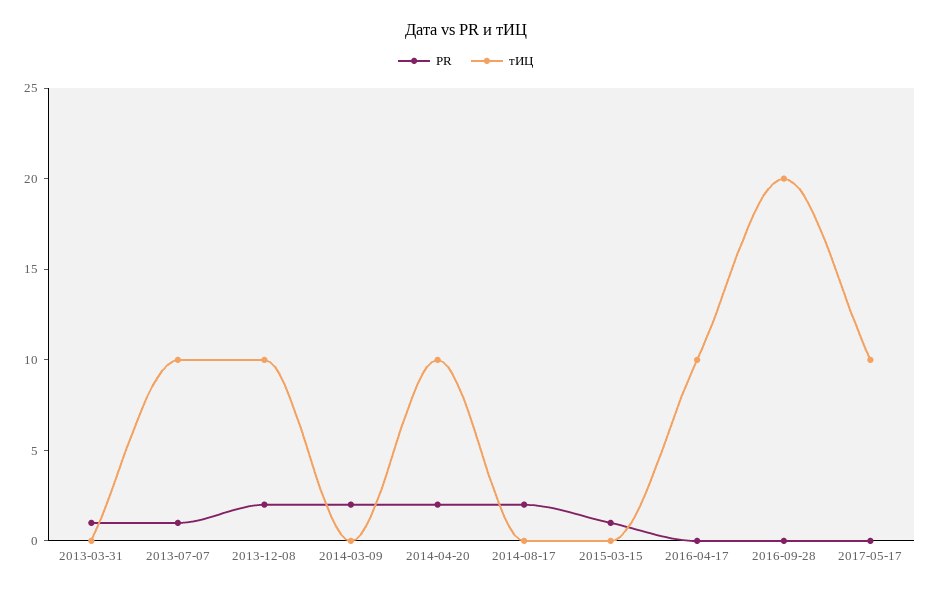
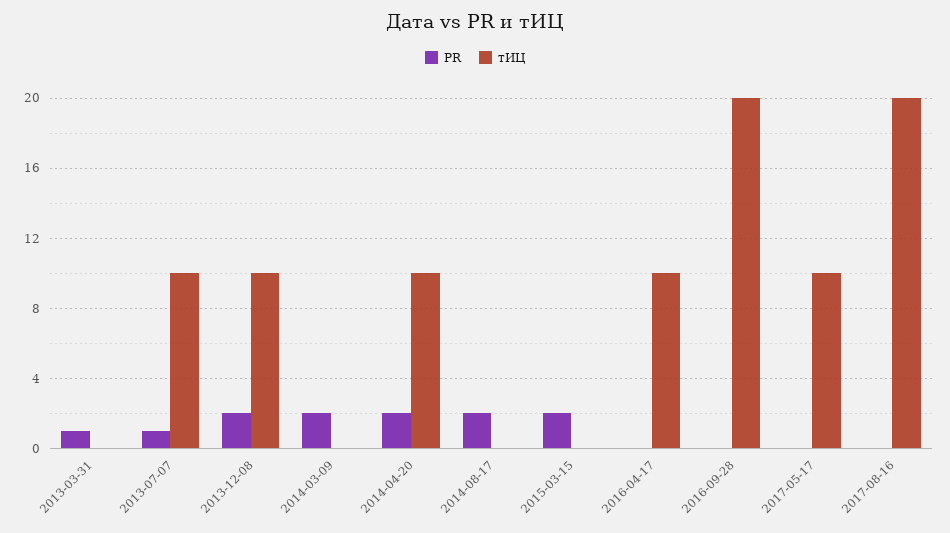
PR, 2015-03-15: 1 -> 2
PR, 2017-08-16: none -> 0
тИЦ, 2017-08-16: none -> 20

